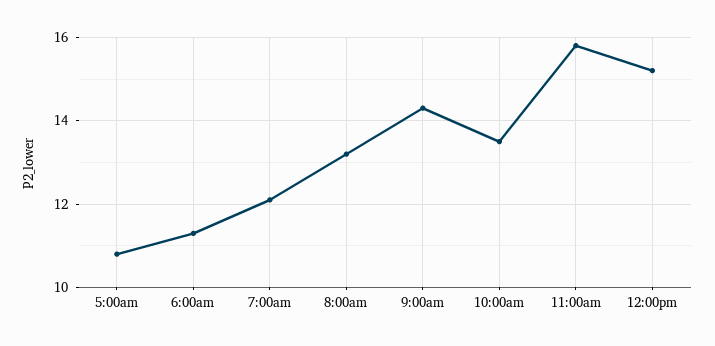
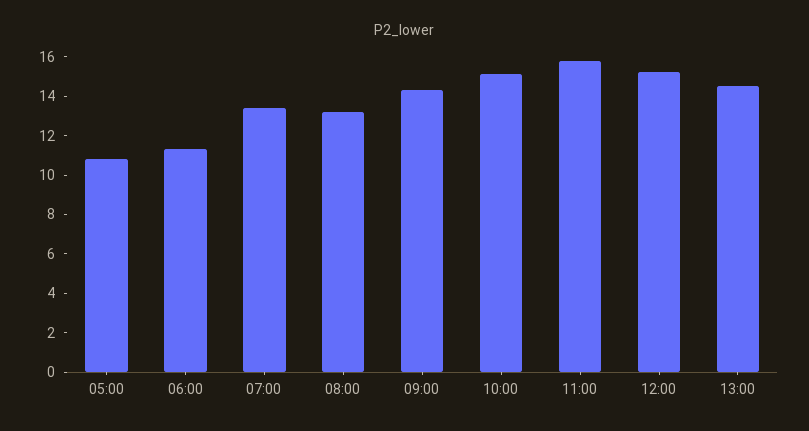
7:00am: 12 -> 13.5
10:00am: 13.5 -> 15
13:00: none -> 14.5

